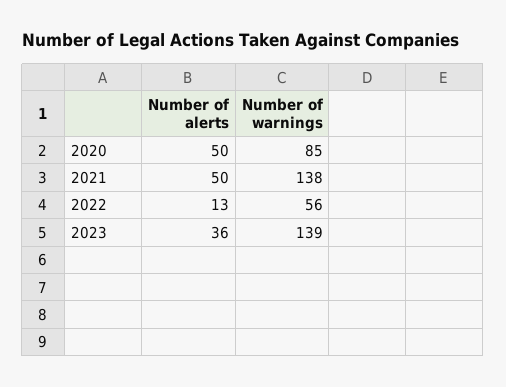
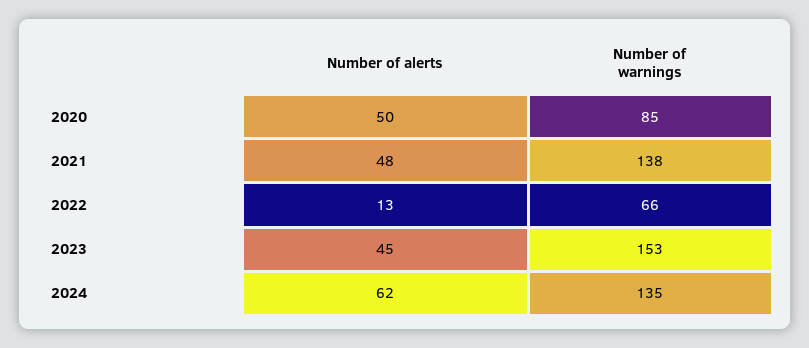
Number of alerts, 2021: 50 -> 48
Number of warnings, 2022: 56 -> 66
Number of alerts, 2023: 36 -> 45
Number of warnings, 2023: 139 -> 153
Number of alerts, 2024: none -> 62
Number of warnings, 2024: none -> 135

